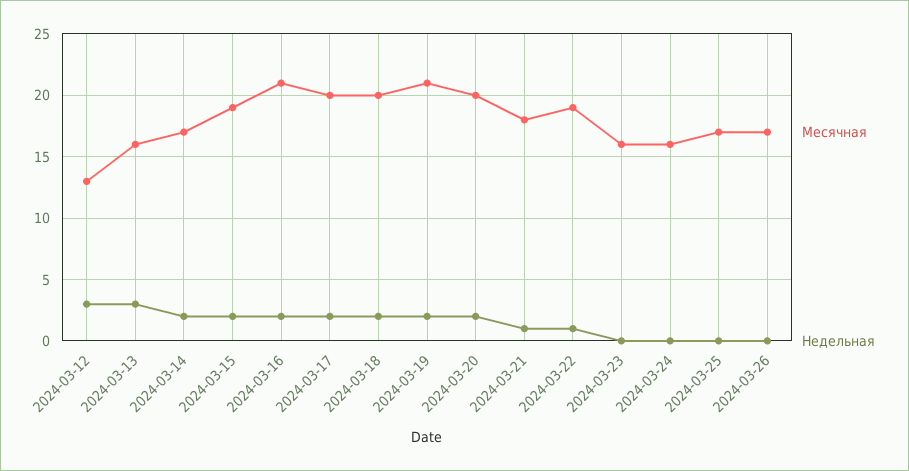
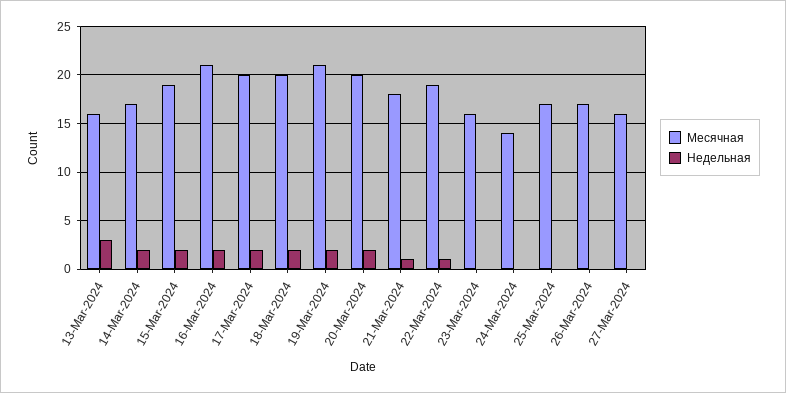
Месячная, 2024-03-12: 13 -> none
Недельная, 2024-03-12: 3 -> none
Месячная, 2024-03-24: 16 -> 14
Месячная, 27-Mar-2024: none -> 16
Недельная, 27-Mar-2024: none -> 0

